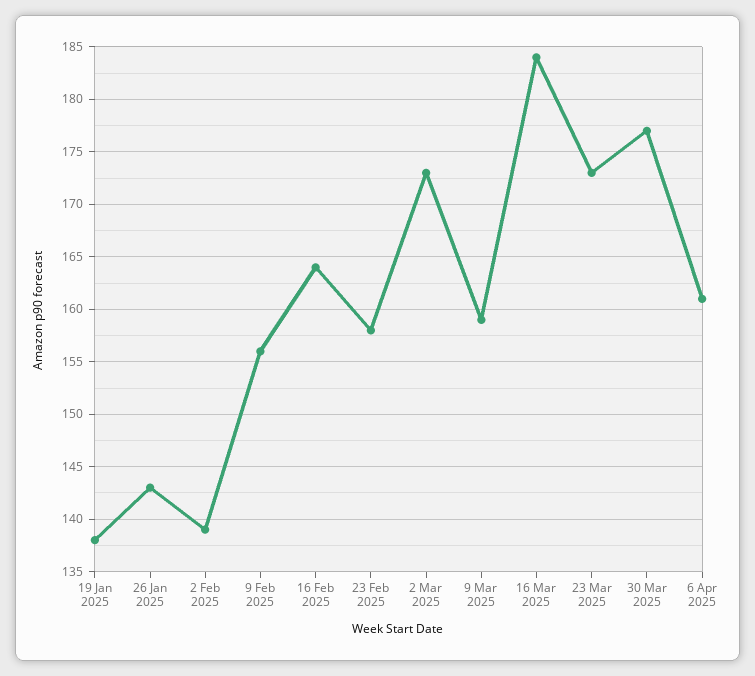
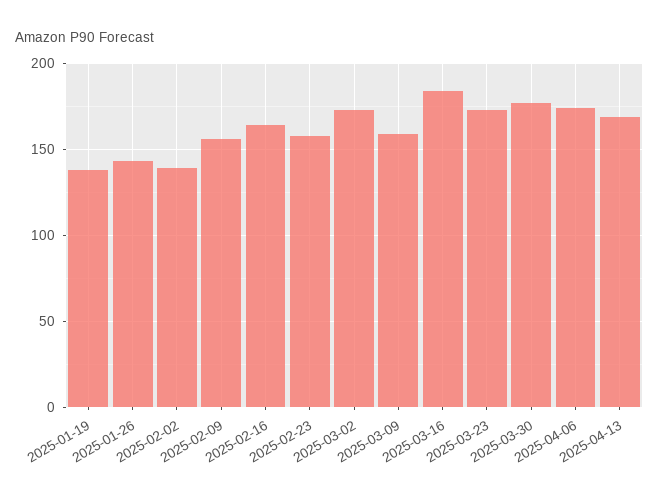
6 Apr 2025: 161 -> 175
2025-04-13: none -> 170

